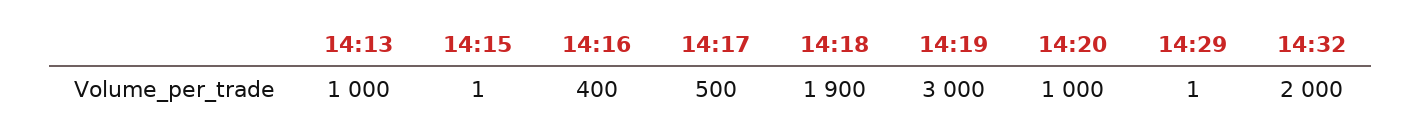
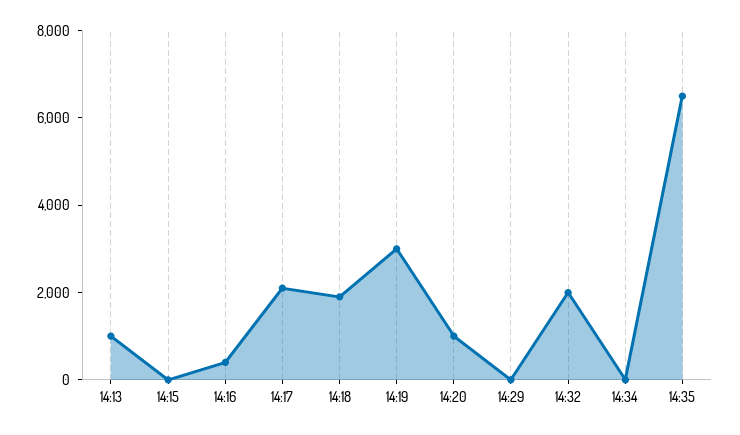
14:17: 500 -> 2000
14:34: none -> 0
14:35: none -> 6500

